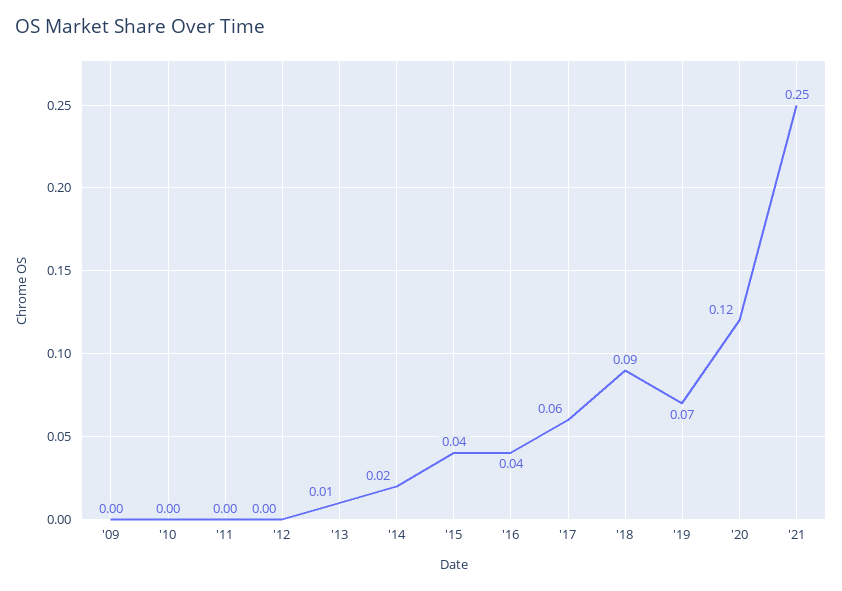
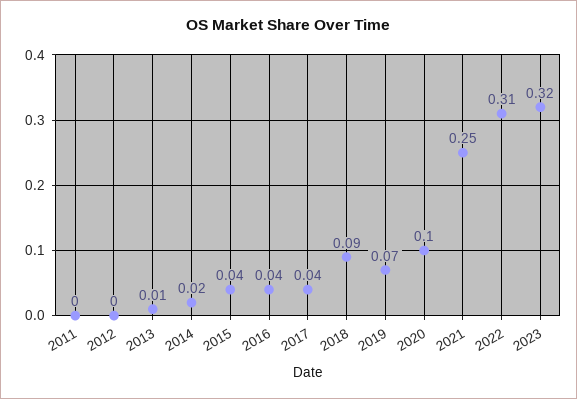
'09: 0 -> none
'10: 0 -> none
'17: 0.06 -> 0.04
'20: 0.12 -> 0.1
2022: none -> 0.31
2023: none -> 0.32

